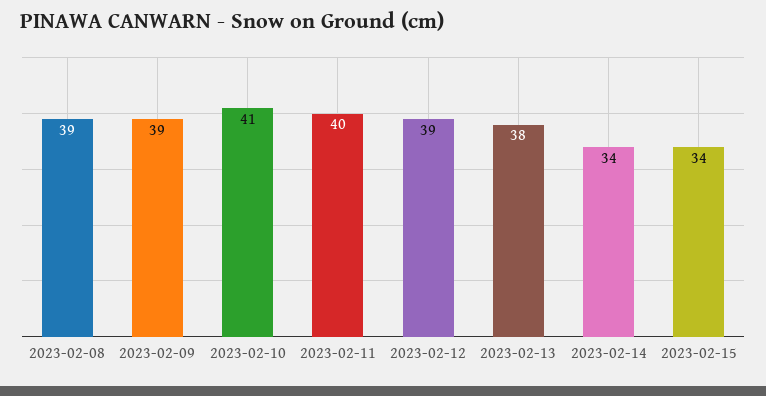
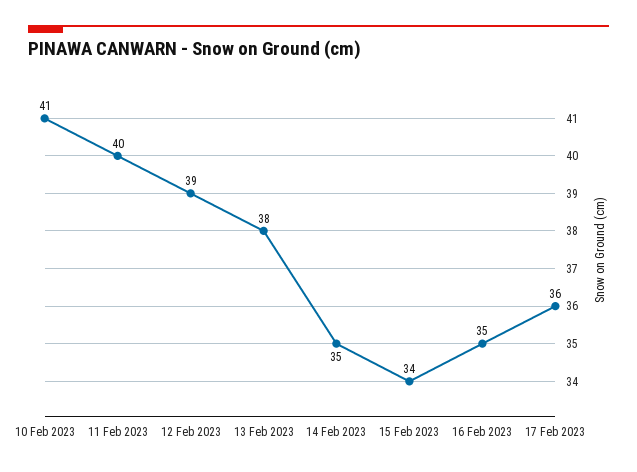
2023-02-08: 39 -> none
2023-02-09: 39 -> none
2023-02-14: 34 -> 35
16 Feb 2023: none -> 35
17 Feb 2023: none -> 36

